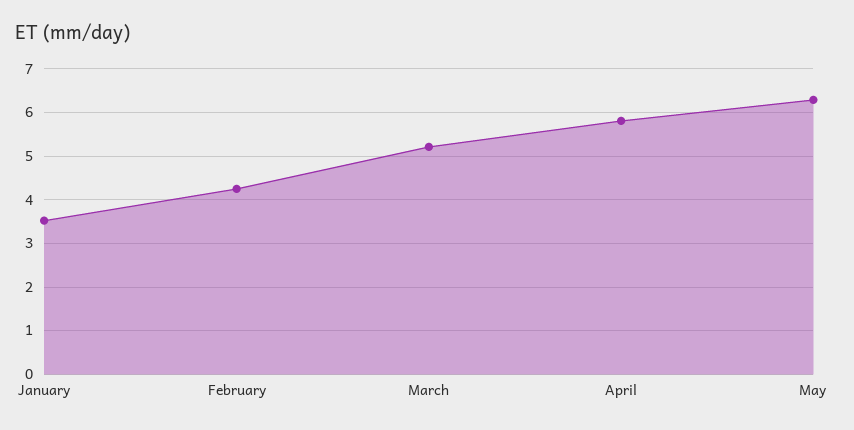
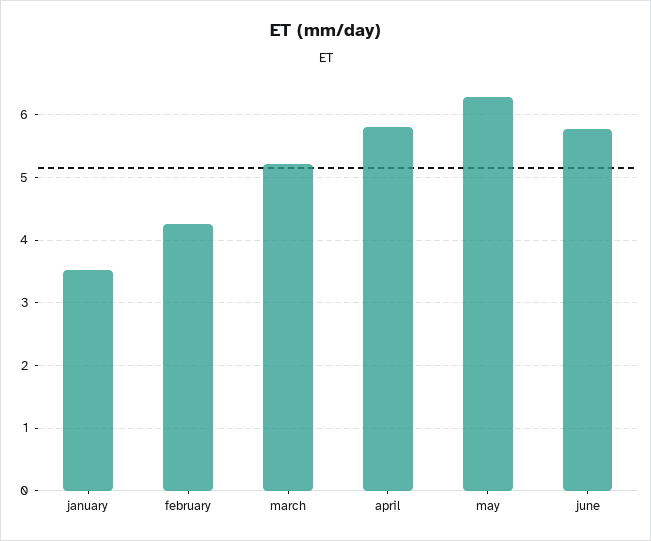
june: none -> 5.8

